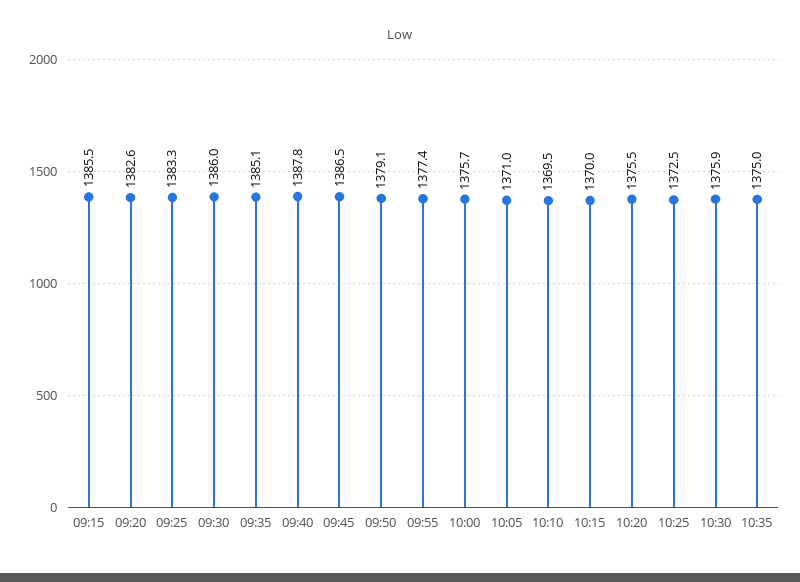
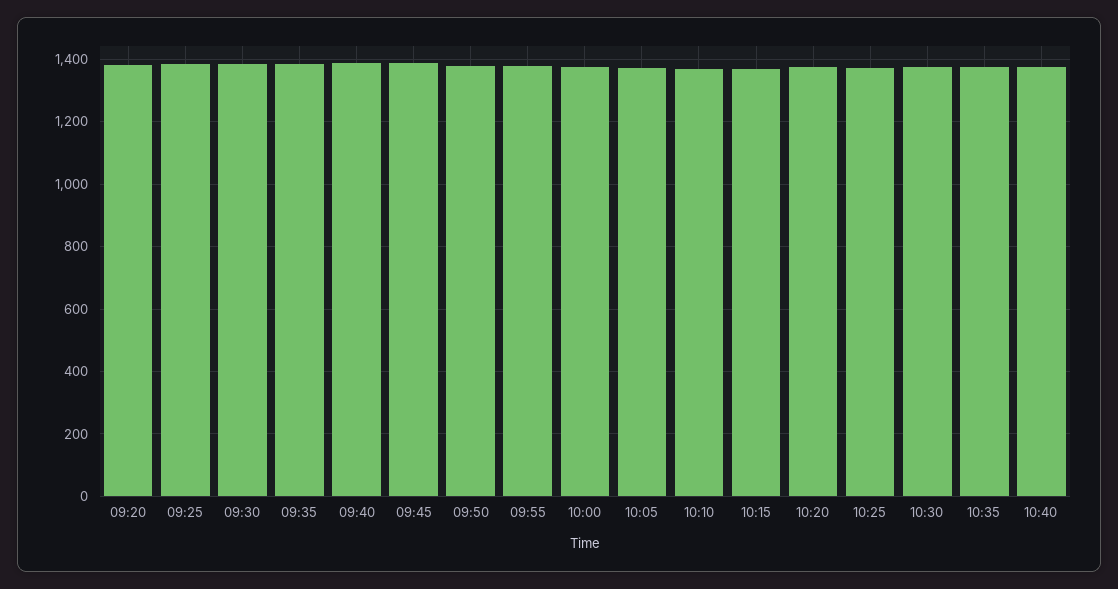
09:15: 1385.5 -> none
10:40: none -> 1380

